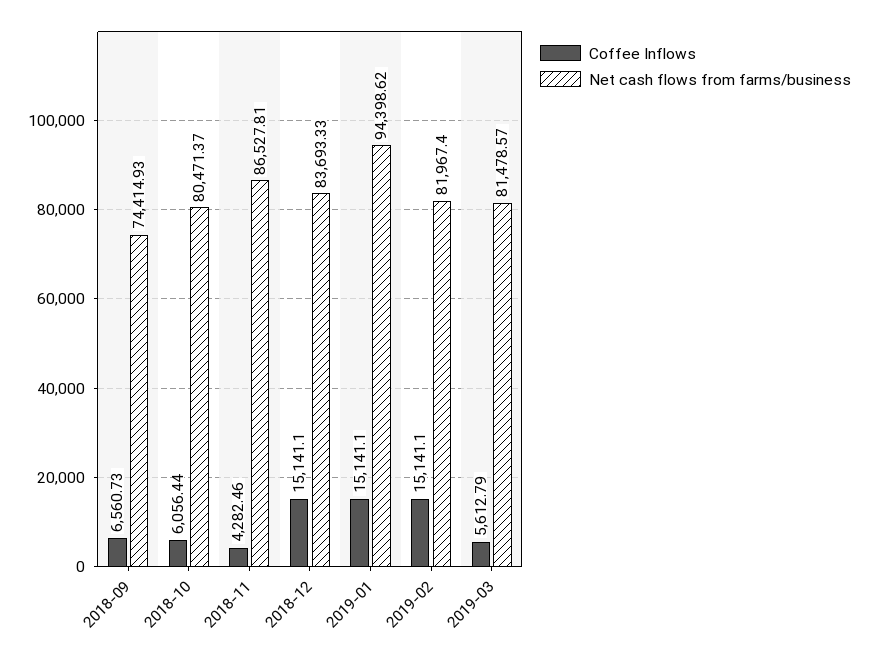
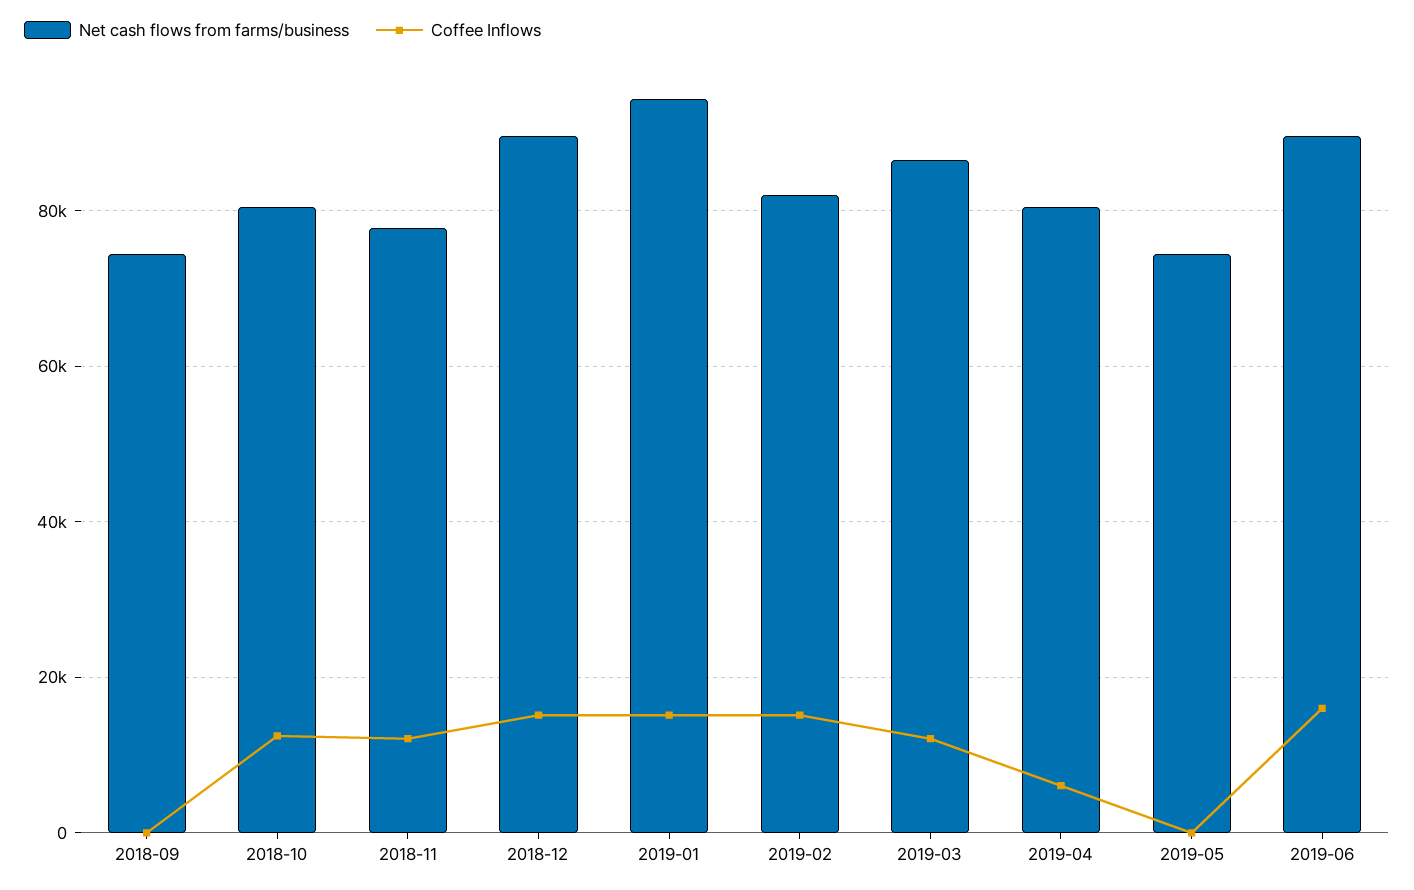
Coffee Inflows, 2018-09: 6560.73 -> 0
Coffee Inflows, 2018-10: 6056.44 -> 12000
Coffee Inflows, 2018-11: 4282.46 -> 12000
Net cash flows from farms/business, 2018-11: 86527.81 -> 78000
Net cash flows from farms/business, 2018-12: 83693.33 -> 90000
Coffee Inflows, 2019-03: 5612.79 -> 12000
Net cash flows from farms/business, 2019-03: 81478.57 -> 86000
Net cash flows from farms/business, 2019-04: none -> 80000
Coffee Inflows, 2019-04: none -> 6000
Net cash flows from farms/business, 2019-05: none -> 74000
Coffee Inflows, 2019-05: none -> 0
Net cash flows from farms/business, 2019-06: none -> 90000
Coffee Inflows, 2019-06: none -> 16000

